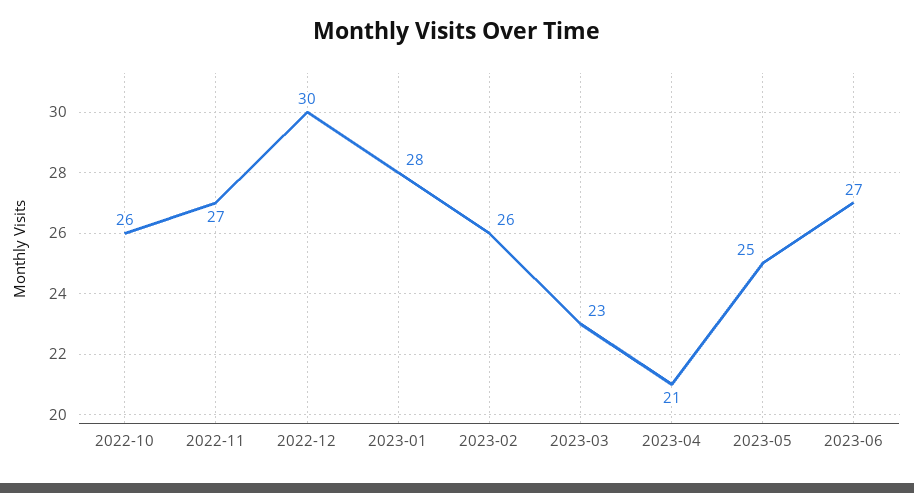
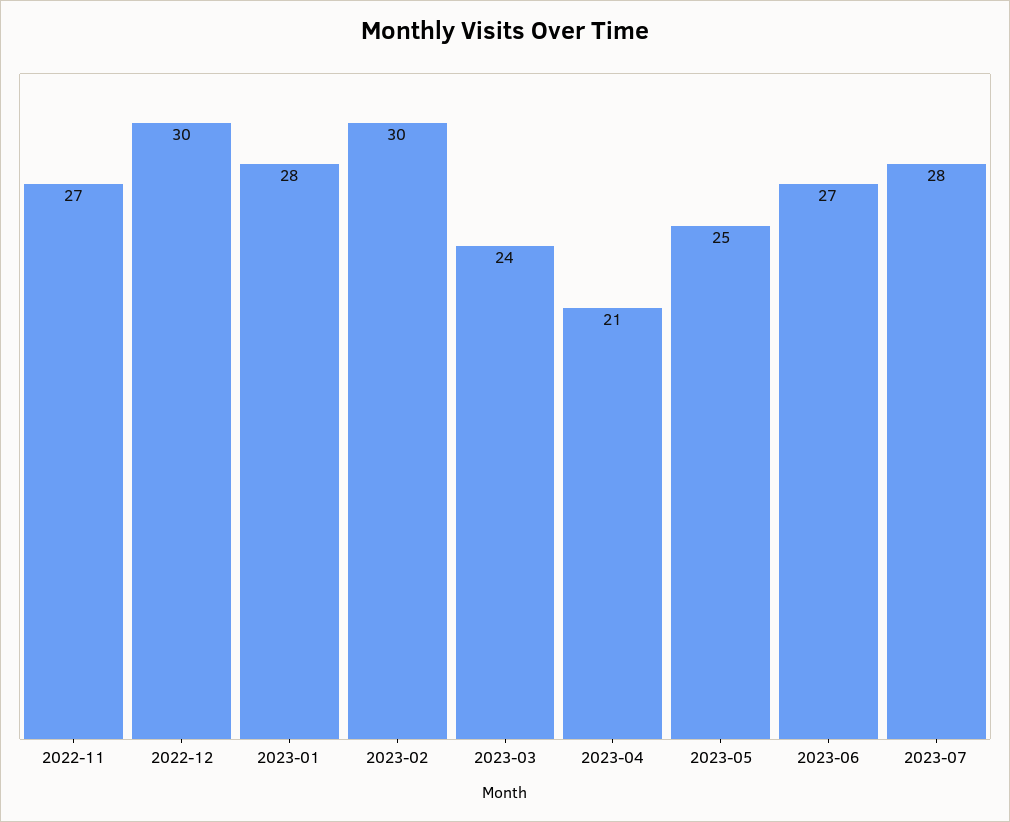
2022-10: 26 -> none
2023-02: 26 -> 30
2023-03: 23 -> 24
2023-07: none -> 28

